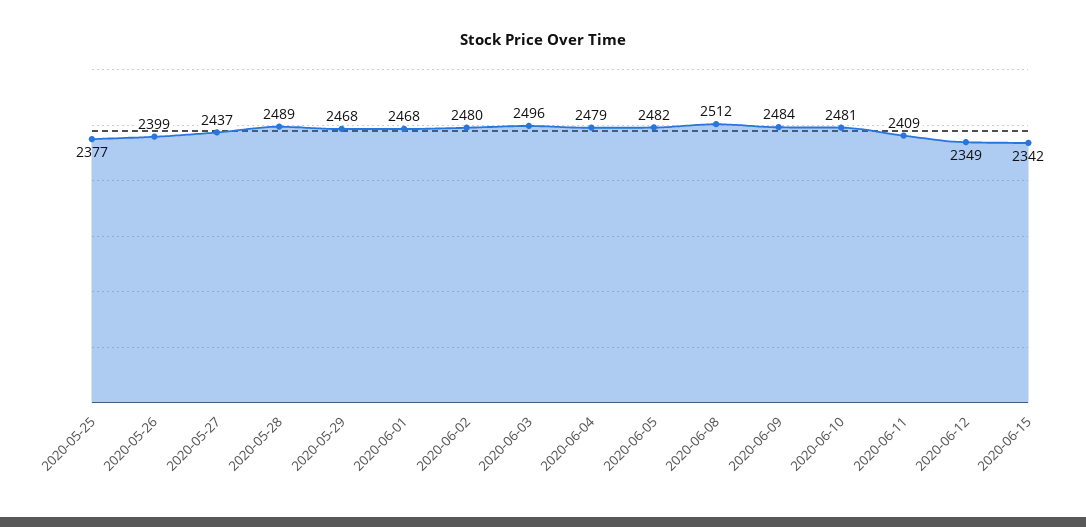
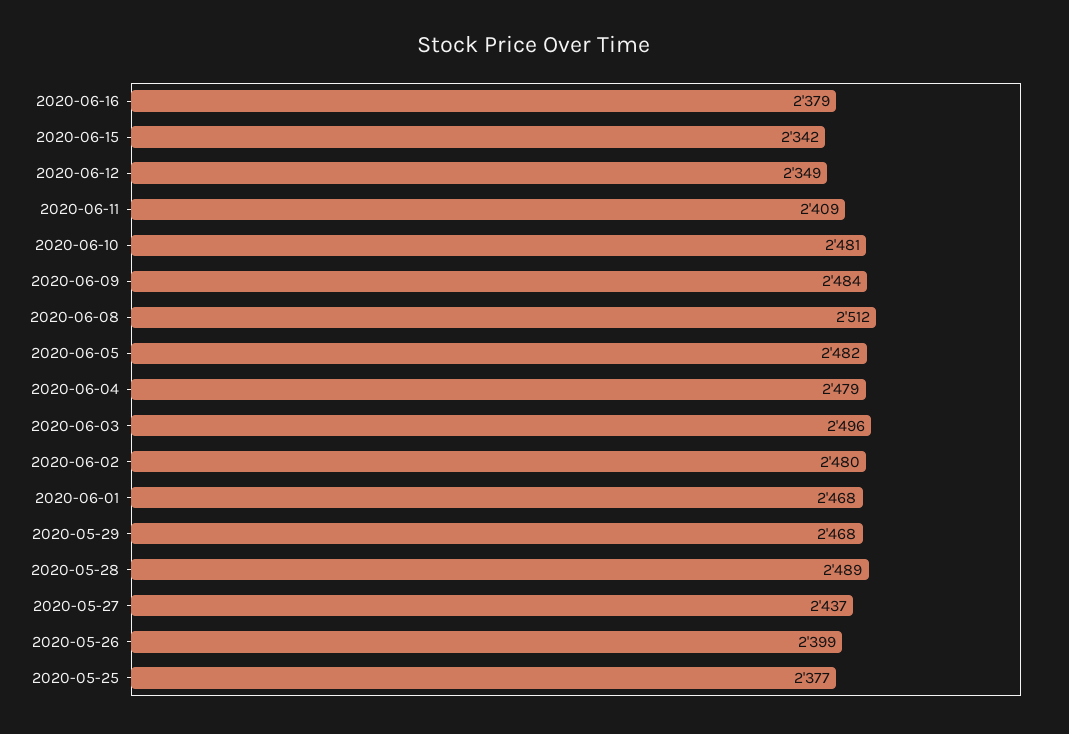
2020-06-16: none -> 2379

